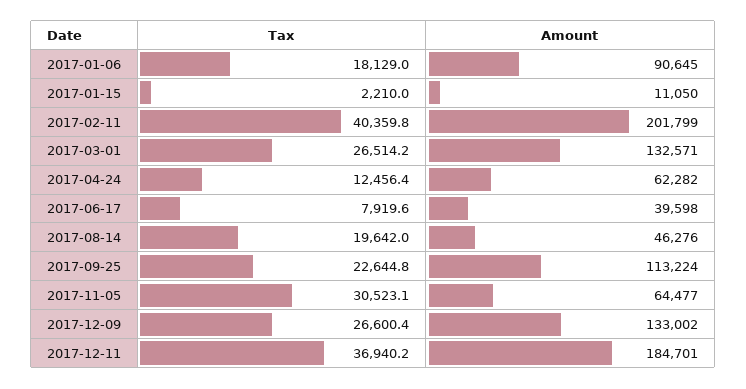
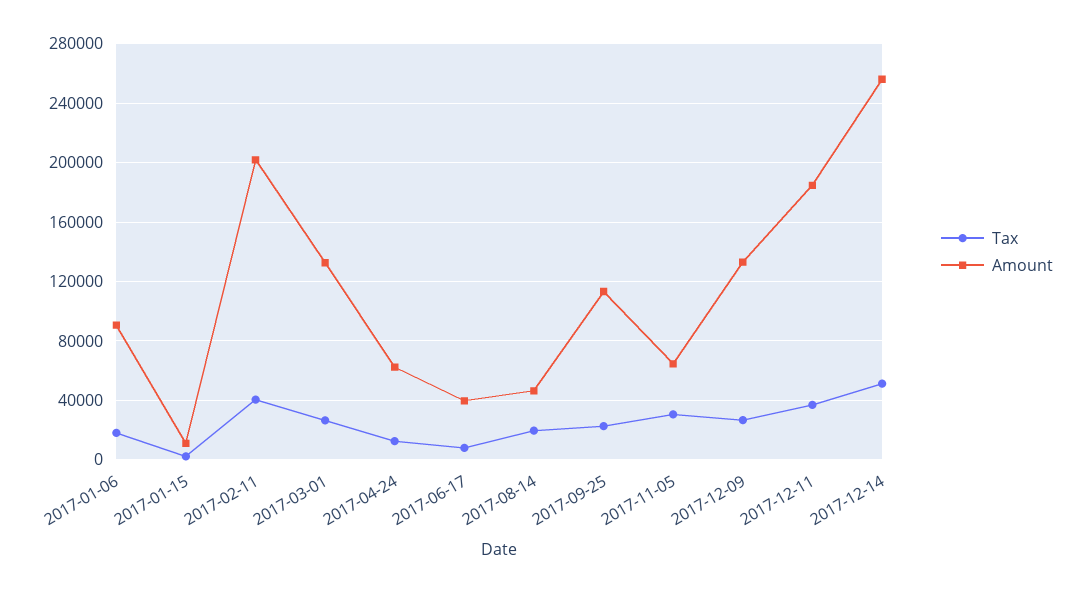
Tax, 2017-12-14: none -> 50000
Amount, 2017-12-14: none -> 255000

